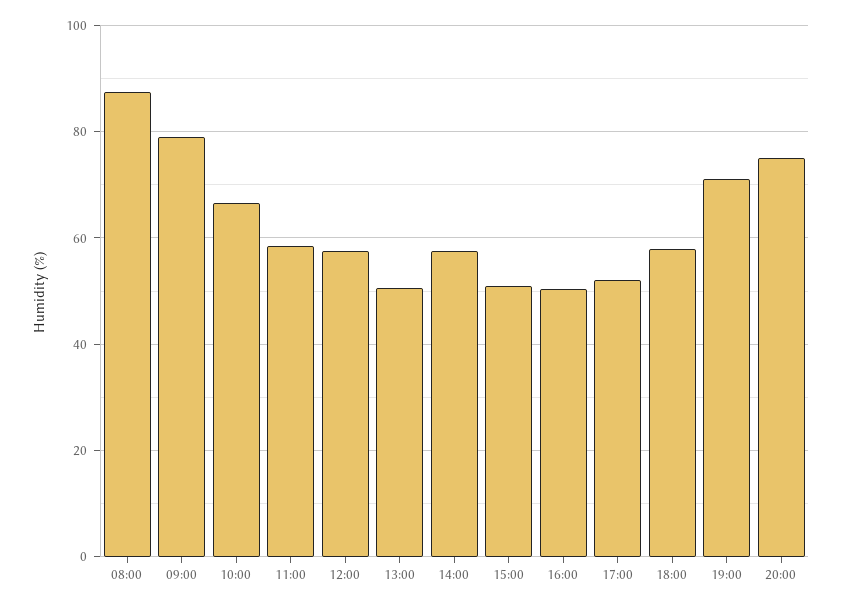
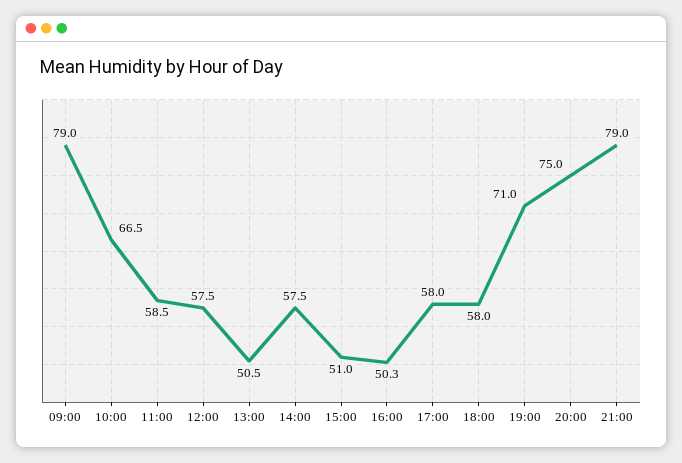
08:00: 88 -> none
17:00: 52 -> 58
21:00: none -> 79

